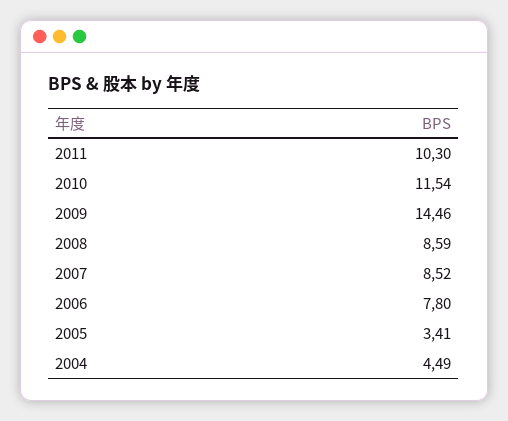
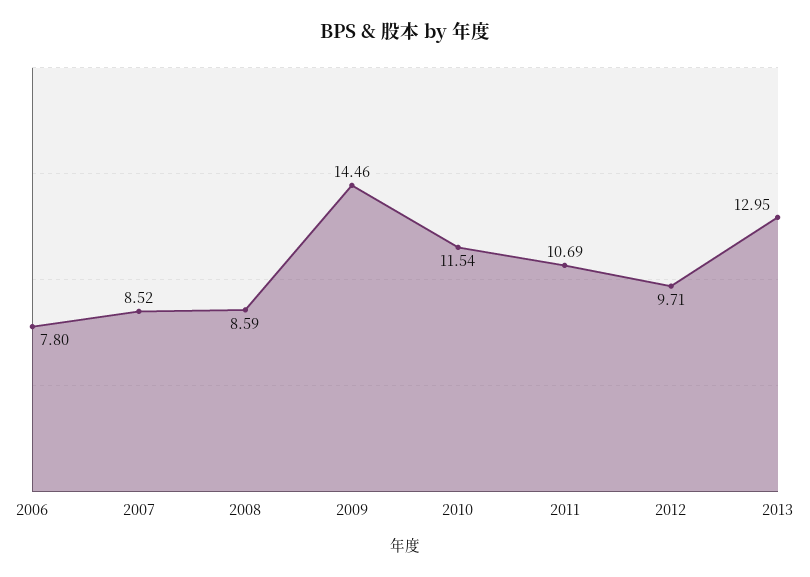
2011: 10.3 -> 10.69
2005: 3.41 -> none
2004: 4.49 -> none
2012: none -> 9.71
2013: none -> 12.95

